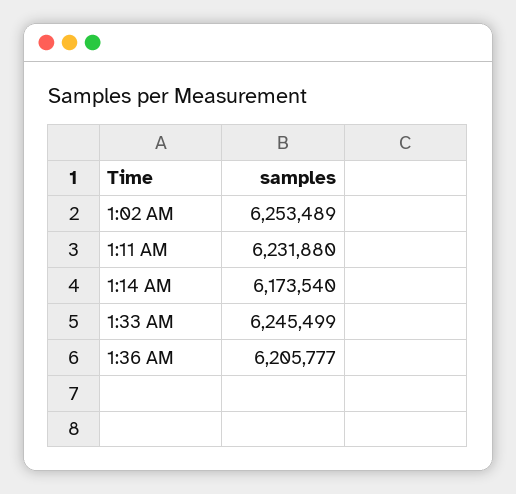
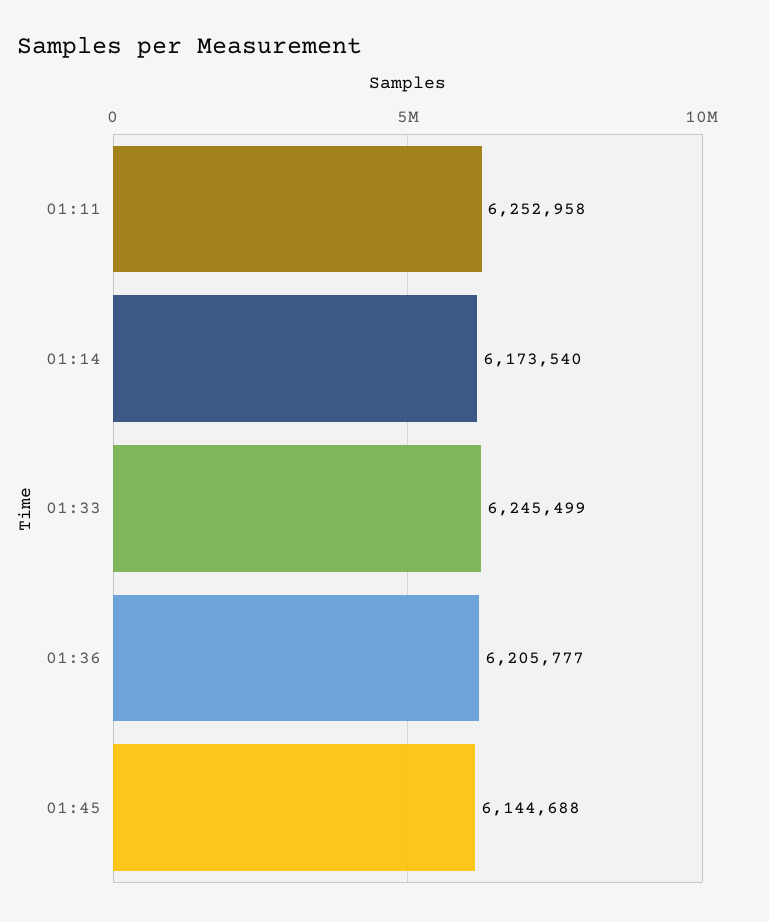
1:02 AM: 6253489 -> none
1:11 AM: 6231880 -> 6252958
01:45: none -> 6144688

